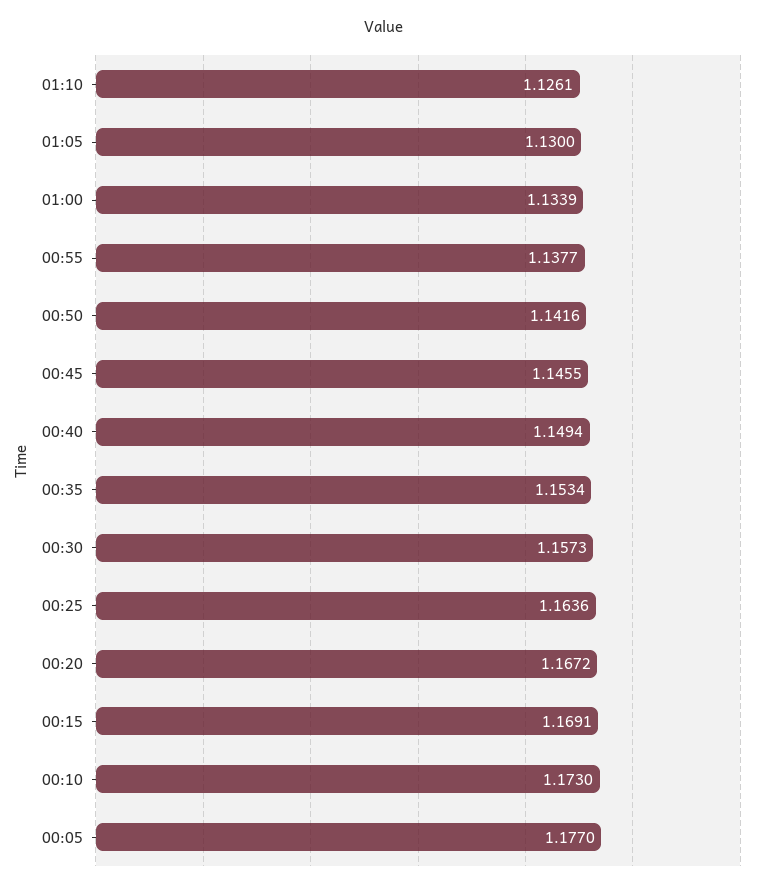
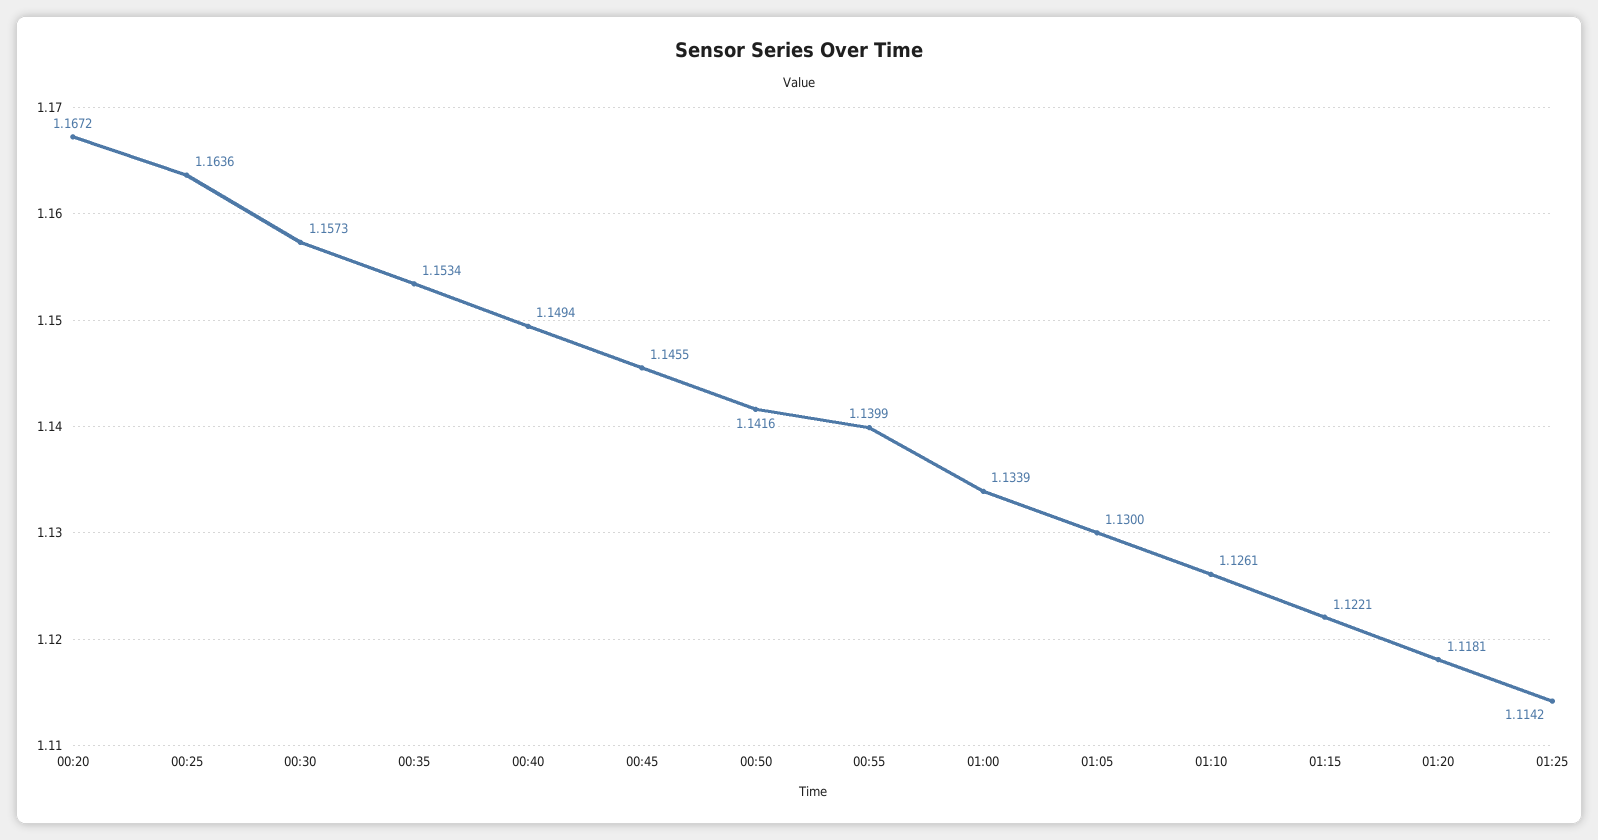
00:55: 1.1377 -> 1.1399
00:15: 1.1691 -> none
00:10: 1.173 -> none
00:05: 1.177 -> none
01:15: none -> 1.1221
01:20: none -> 1.1181
01:25: none -> 1.1142

